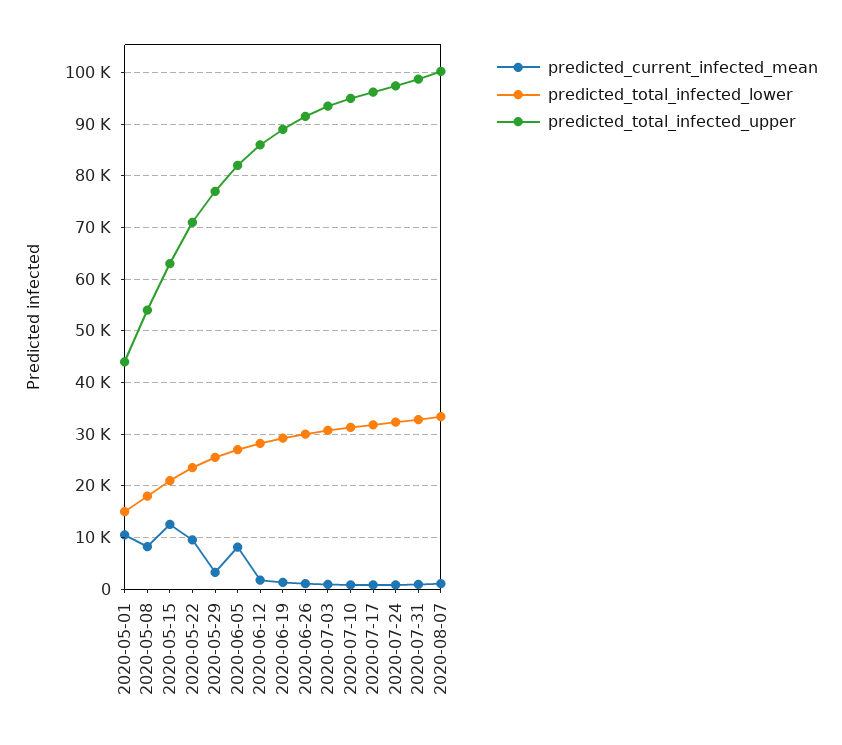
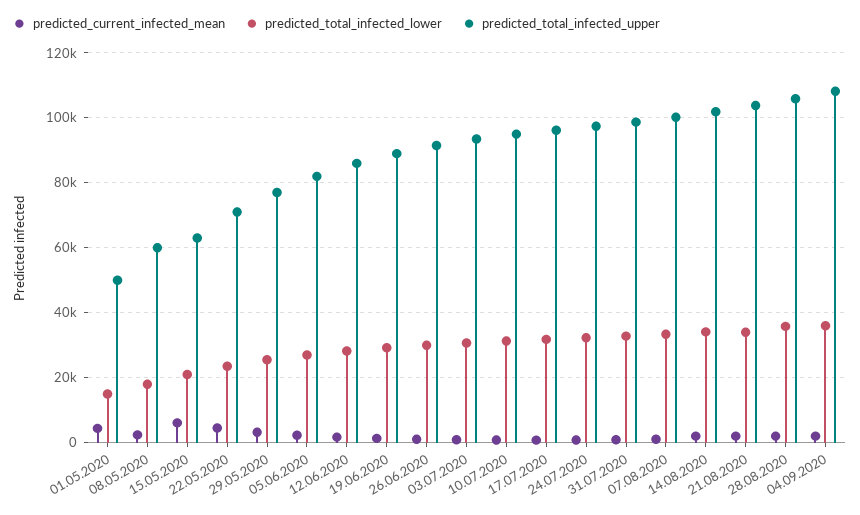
predicted_current_infected_mean, 2020-05-01: 10000 -> 4000
predicted_total_infected_upper, 2020-05-01: 44000 -> 50000
predicted_current_infected_mean, 2020-05-08: 8000 -> 2000
predicted_total_infected_upper, 2020-05-08: 54000 -> 60000
predicted_current_infected_mean, 2020-05-15: 12000 -> 6000
predicted_current_infected_mean, 2020-05-22: 10000 -> 4000
predicted_current_infected_mean, 2020-06-05: 8000 -> 2000
predicted_current_infected_mean, 14.08.2020: none -> 2000
predicted_total_infected_lower, 14.08.2020: none -> 34000
predicted_total_infected_upper, 14.08.2020: none -> 102000
predicted_current_infected_mean, 21.08.2020: none -> 2000
predicted_total_infected_lower, 21.08.2020: none -> 34000
predicted_total_infected_upper, 21.08.2020: none -> 104000
predicted_current_infected_mean, 28.08.2020: none -> 2000
predicted_total_infected_lower, 28.08.2020: none -> 36000
predicted_total_infected_upper, 28.08.2020: none -> 106000
predicted_current_infected_mean, 04.09.2020: none -> 2000
predicted_total_infected_lower, 04.09.2020: none -> 36000
predicted_total_infected_upper, 04.09.2020: none -> 108000

